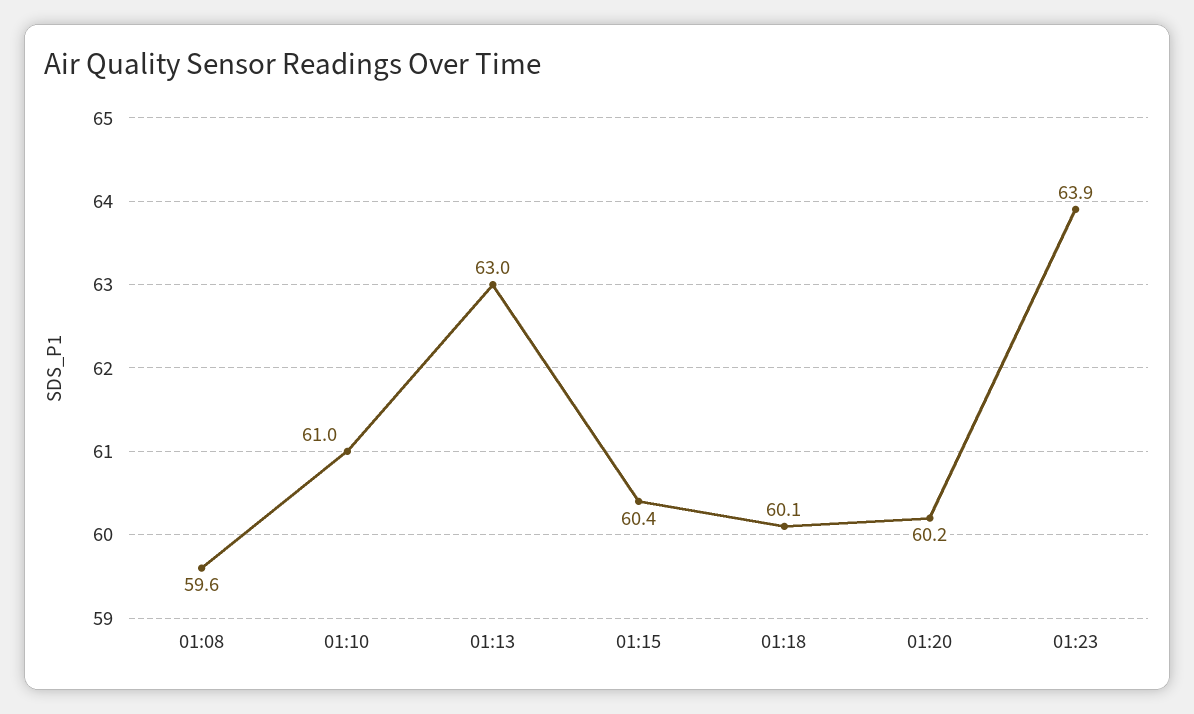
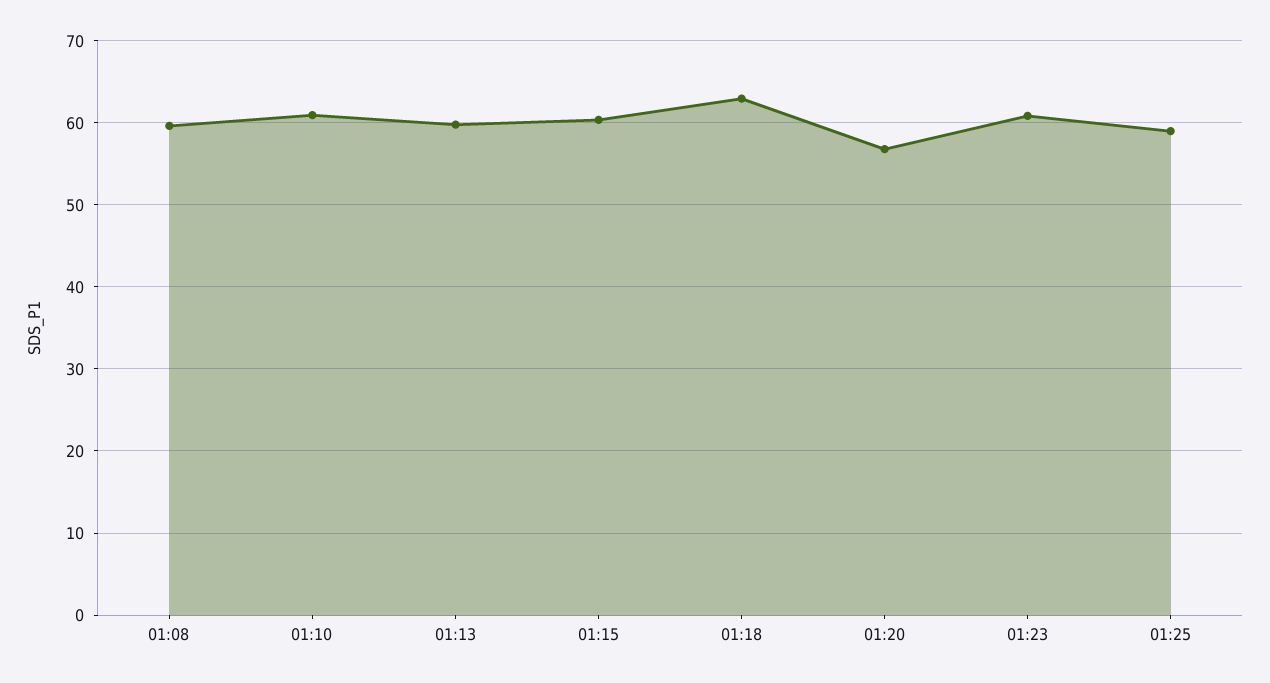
01:13: 63 -> 60
01:18: 60.1 -> 63
01:20: 60.2 -> 57
01:23: 63.9 -> 61
01:25: none -> 59

